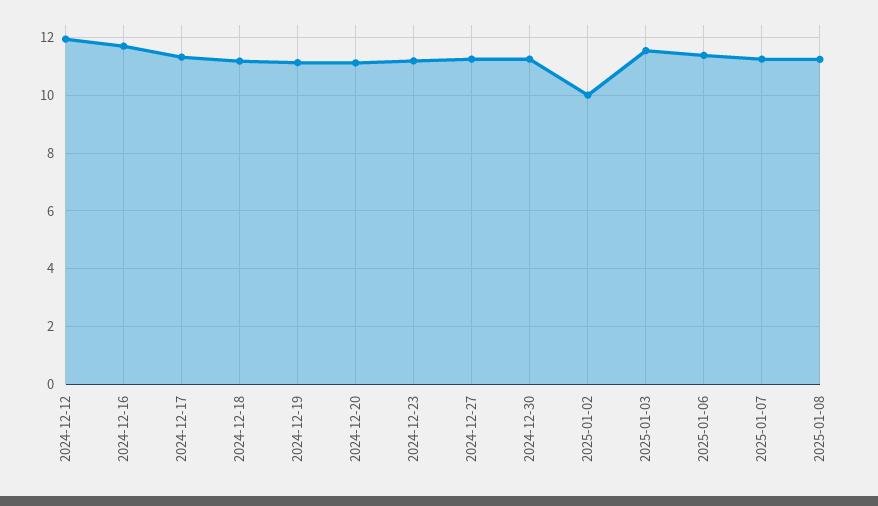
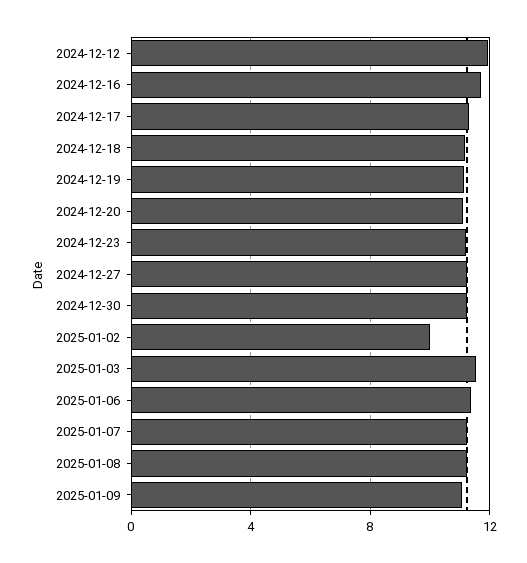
2025-01-09: none -> 11

